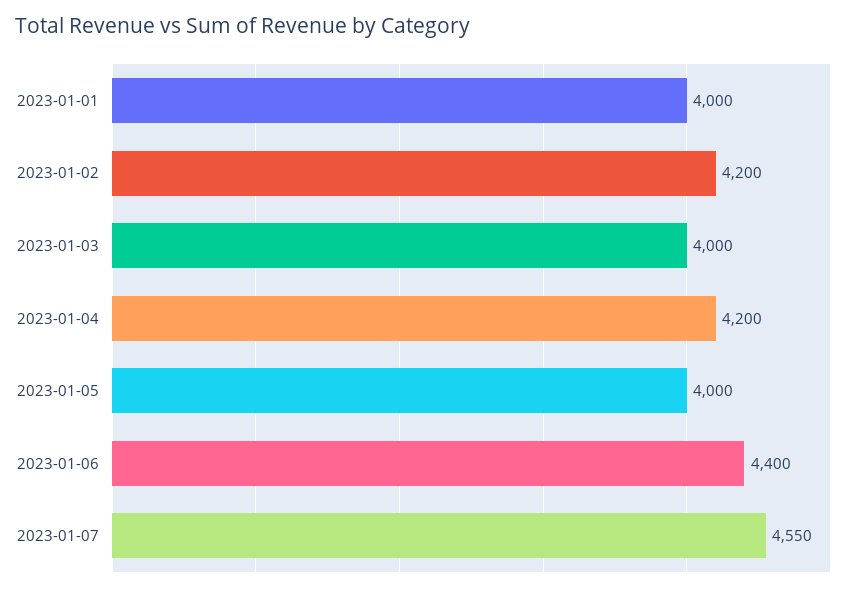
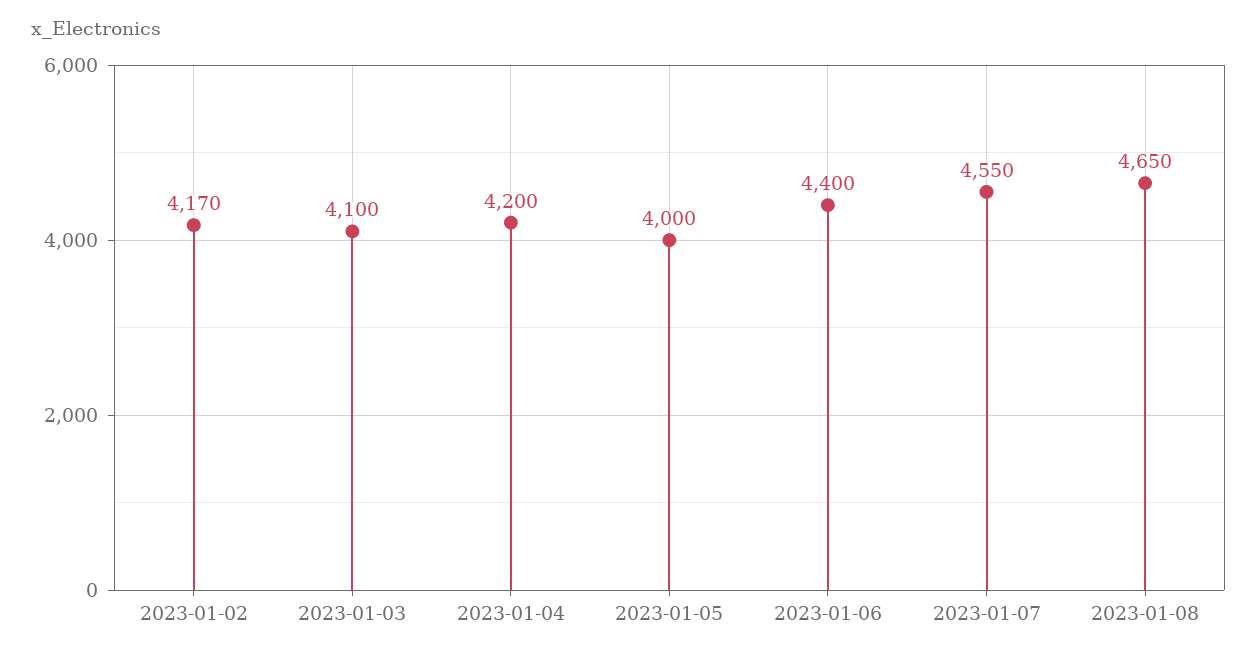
2023-01-01: 4000 -> none
2023-01-02: 4200 -> 4170
2023-01-03: 4000 -> 4100
2023-01-08: none -> 4650

